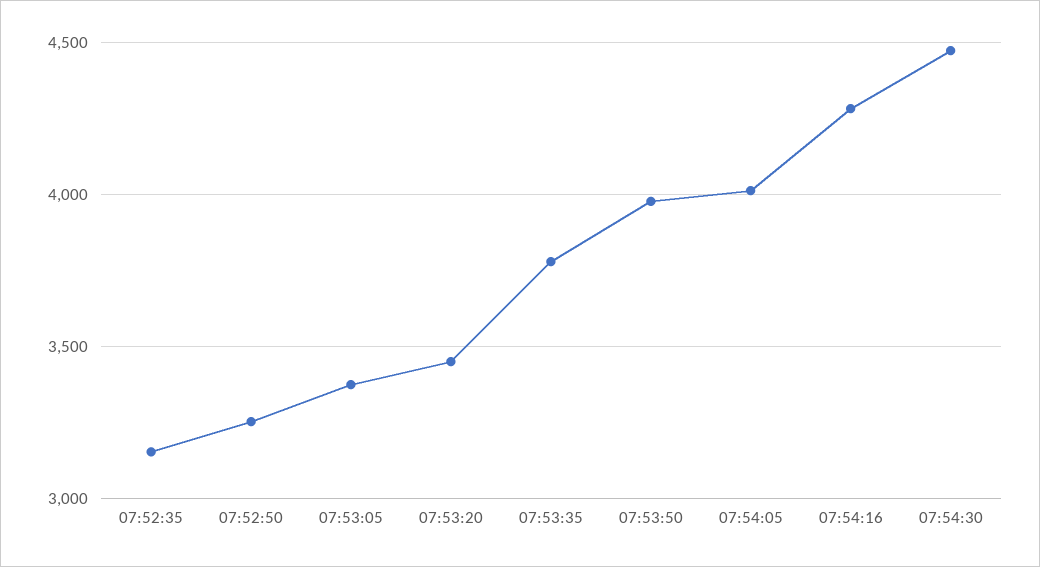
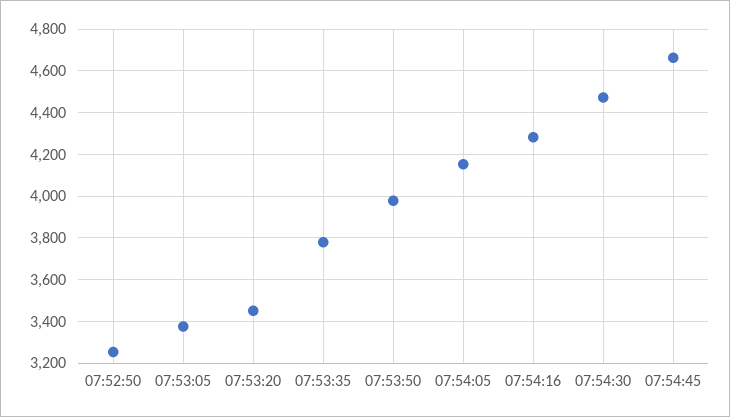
07:52:35: 3150 -> none
07:54:05: 4000 -> 4150
07:54:45: none -> 4650

